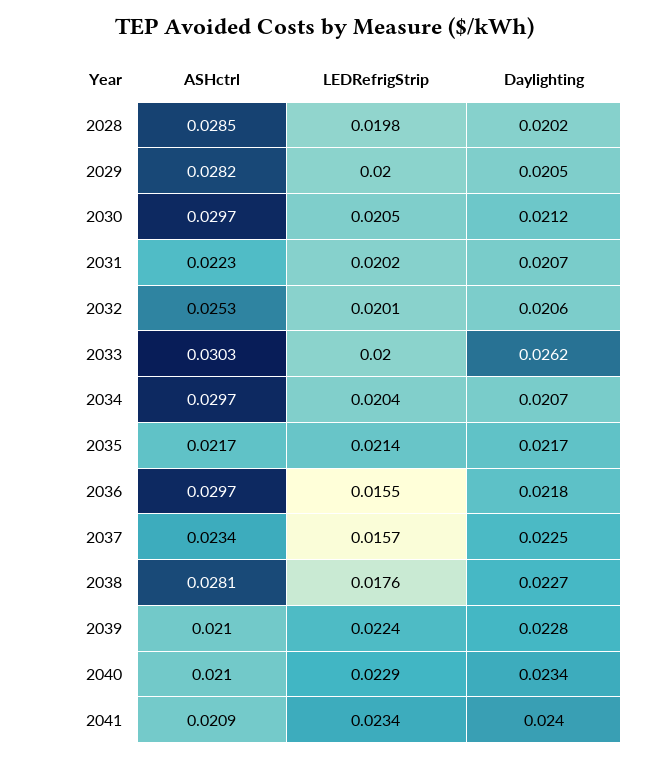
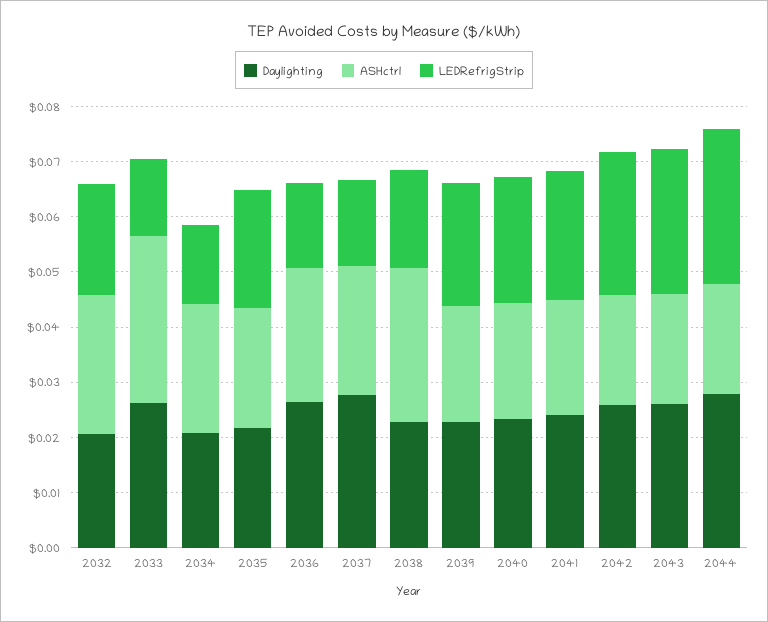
ASHctrl, 2028: 0.0285 -> none
LEDRefrigStrip, 2028: 0.0198 -> none
Daylighting, 2028: 0.0202 -> none
ASHctrl, 2029: 0.0282 -> none
LEDRefrigStrip, 2029: 0.02 -> none
Daylighting, 2029: 0.0205 -> none
ASHctrl, 2030: 0.0297 -> none
LEDRefrigStrip, 2030: 0.0205 -> none
Daylighting, 2030: 0.0212 -> none
ASHctrl, 2031: 0.0223 -> none
LEDRefrigStrip, 2031: 0.0202 -> none
Daylighting, 2031: 0.0207 -> none
LEDRefrigStrip, 2033: 0.02 -> 0.014
ASHctrl, 2034: 0.0297 -> 0.024
LEDRefrigStrip, 2034: 0.0204 -> 0.014
ASHctrl, 2036: 0.0297 -> 0.024
Daylighting, 2036: 0.0218 -> 0.026
Daylighting, 2037: 0.0225 -> 0.028
Daylighting, 2042: none -> 0.026
ASHctrl, 2042: none -> 0.02
LEDRefrigStrip, 2042: none -> 0.026
Daylighting, 2043: none -> 0.026
ASHctrl, 2043: none -> 0.02
LEDRefrigStrip, 2043: none -> 0.026
Daylighting, 2044: none -> 0.028
ASHctrl, 2044: none -> 0.02
LEDRefrigStrip, 2044: none -> 0.028

